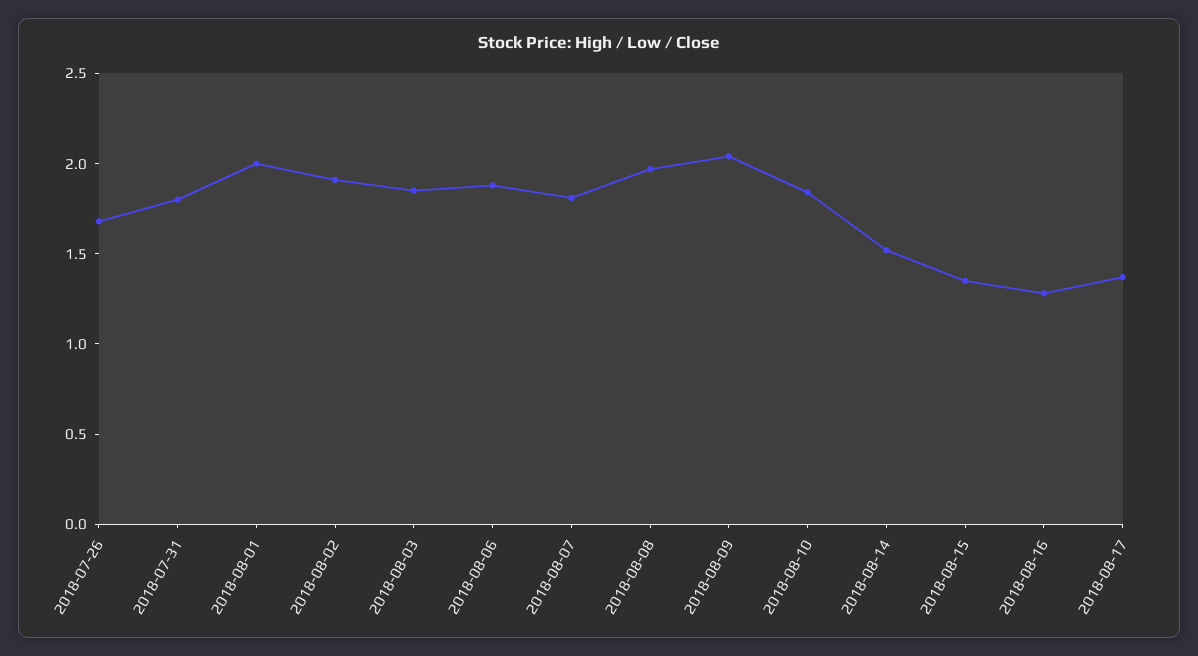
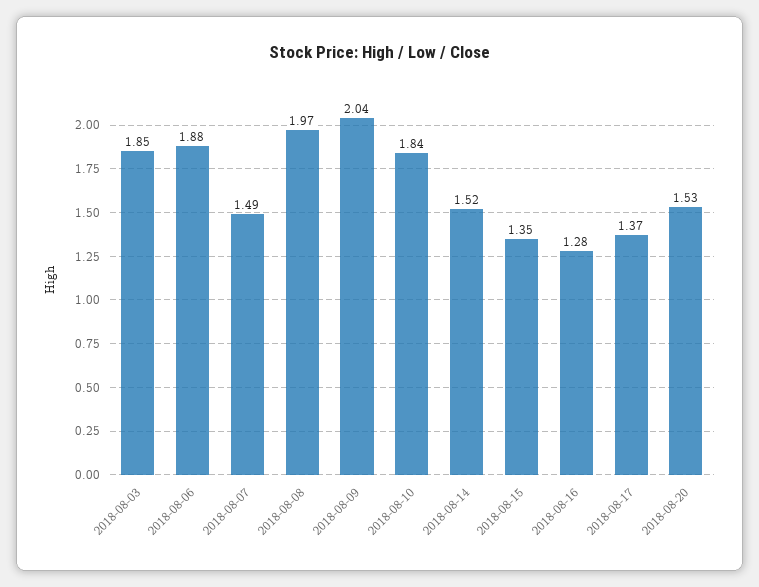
2018-07-26: 1.7 -> none
2018-07-31: 1.8 -> none
2018-08-01: 2 -> none
2018-08-02: 1.9 -> none
2018-08-07: 1.8 -> 1.49
2018-08-20: none -> 1.53

